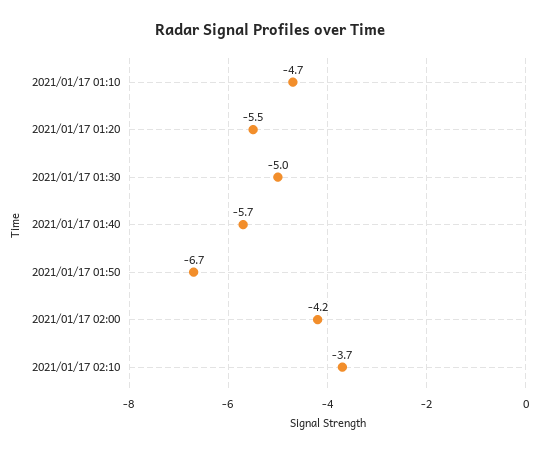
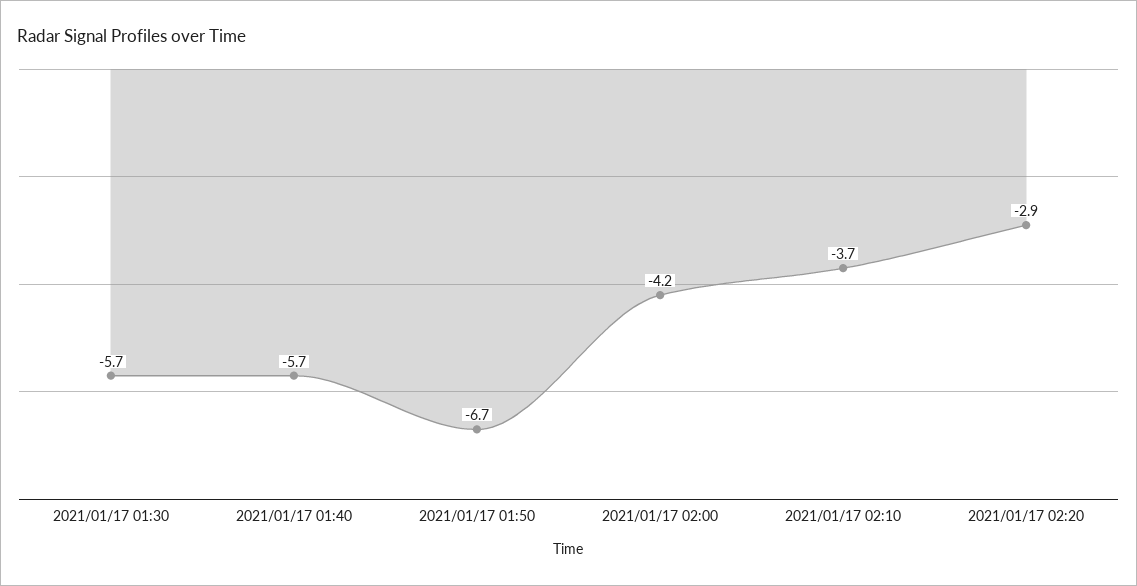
2021/01/17 01:10: -4.7 -> none
2021/01/17 01:20: -5.5 -> none
2021/01/17 01:30: -5 -> -5.7
2021/01/17 02:20: none -> -2.9

